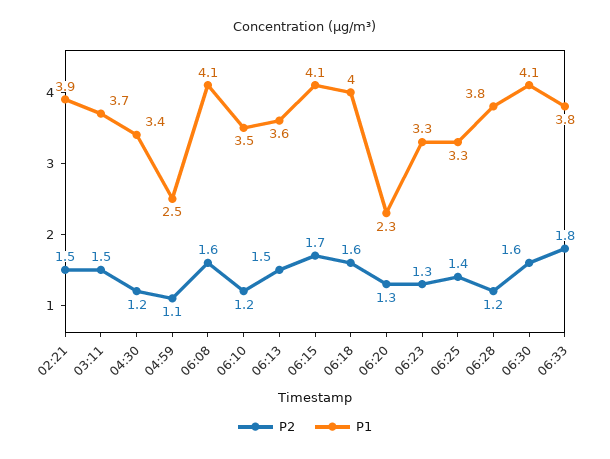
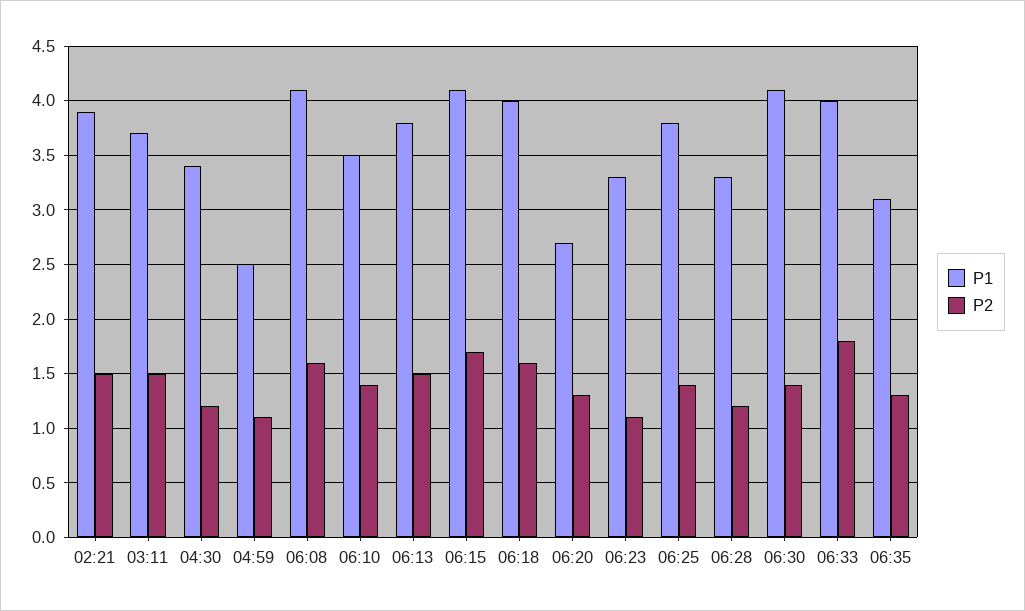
P2, 06:10: 1.2 -> 1.4
P1, 06:13: 3.6 -> 3.8
P1, 06:20: 2.3 -> 2.7
P2, 06:23: 1.3 -> 1.1
P1, 06:25: 3.3 -> 3.8
P1, 06:28: 3.8 -> 3.3
P2, 06:30: 1.6 -> 1.4
P1, 06:33: 3.8 -> 4
P1, 06:35: none -> 3.1
P2, 06:35: none -> 1.3

